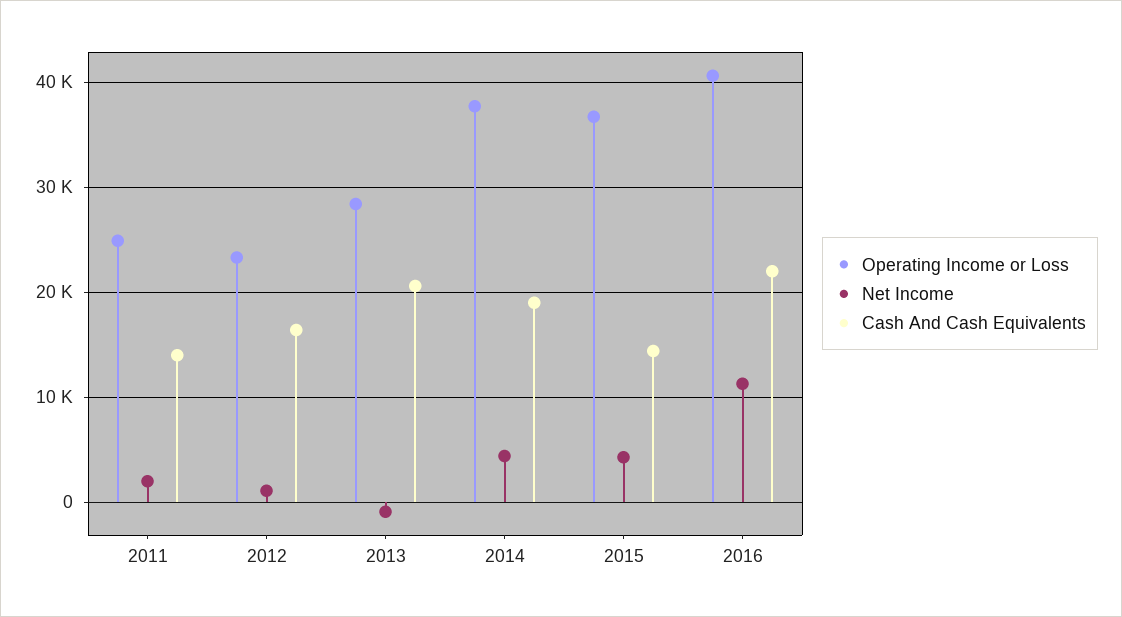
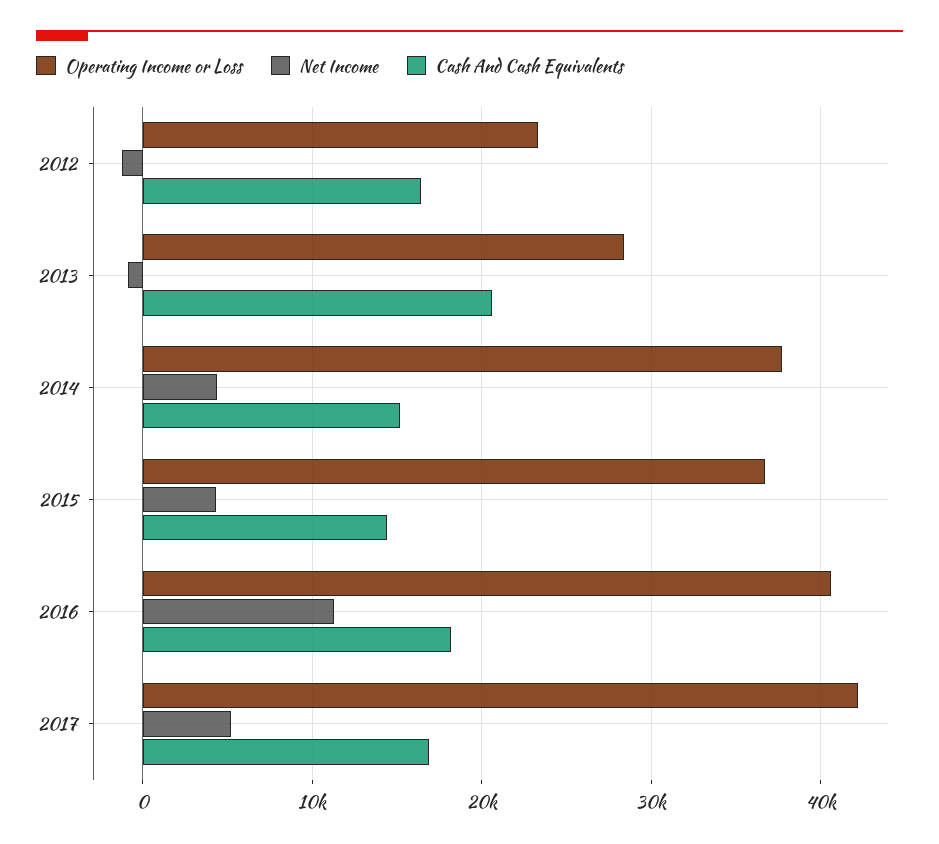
Operating Income or Loss, 2011: 25000 -> none
Net Income, 2011: 2000 -> none
Cash And Cash Equivalents, 2011: 14000 -> none
Net Income, 2012: 1000 -> -1000
Cash And Cash Equivalents, 2014: 19000 -> 15000
Cash And Cash Equivalents, 2016: 22000 -> 18000
Operating Income or Loss, 2017: none -> 42000
Net Income, 2017: none -> 5000
Cash And Cash Equivalents, 2017: none -> 17000

